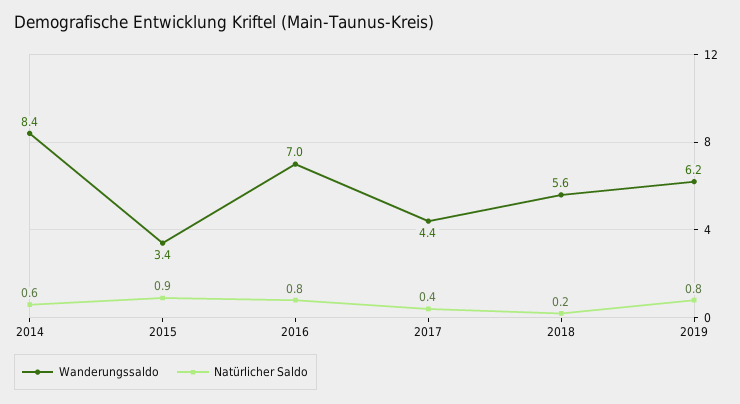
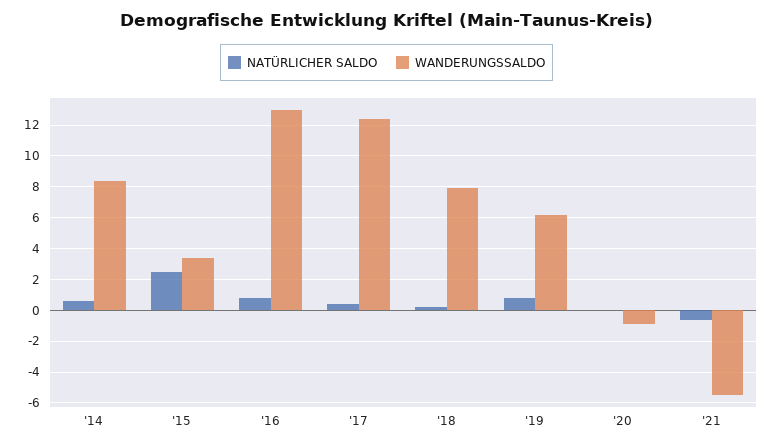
Natürlicher Saldo, 2015: 0.9 -> 2.5
Wanderungssaldo, 2016: 7 -> 13
Wanderungssaldo, 2017: 4.4 -> 12.5
Wanderungssaldo, 2018: 5.6 -> 8
Natürlicher Saldo, '20: none -> 0
Wanderungssaldo, '20: none -> -1
Natürlicher Saldo, '21: none -> -0.5
Wanderungssaldo, '21: none -> -5.5

